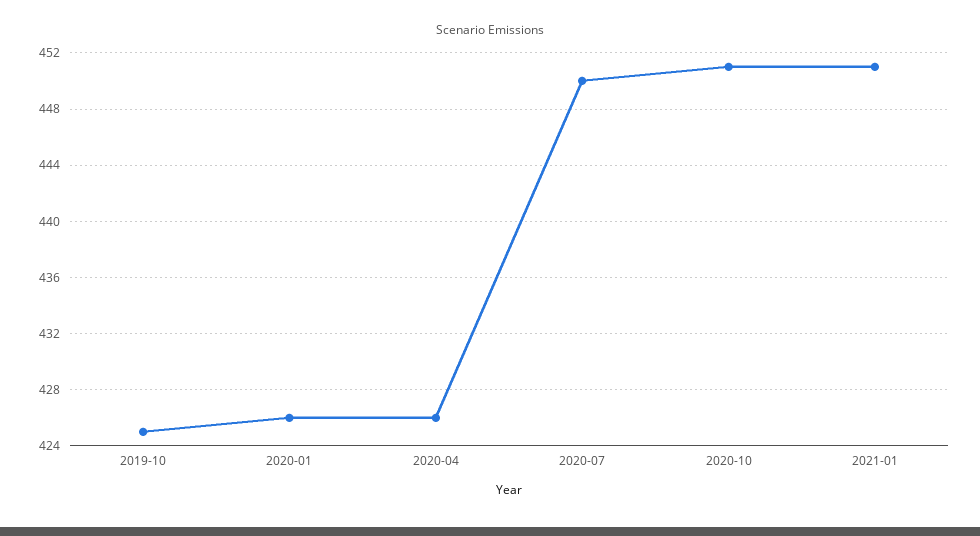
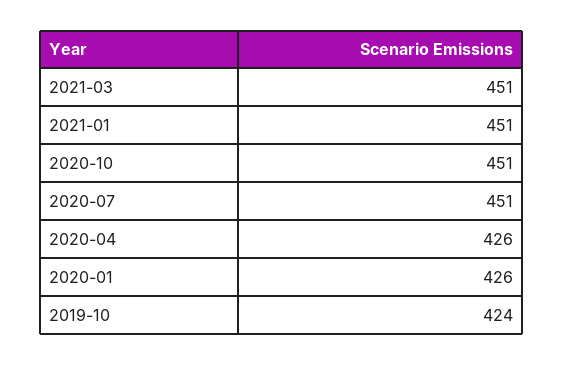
2019-10: 425 -> 424
2020-07: 450 -> 451
2021-03: none -> 451

